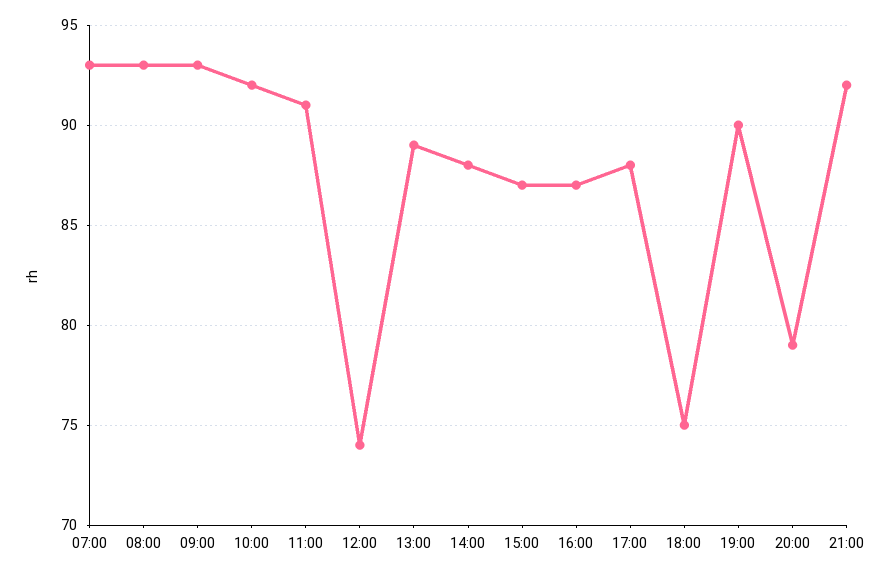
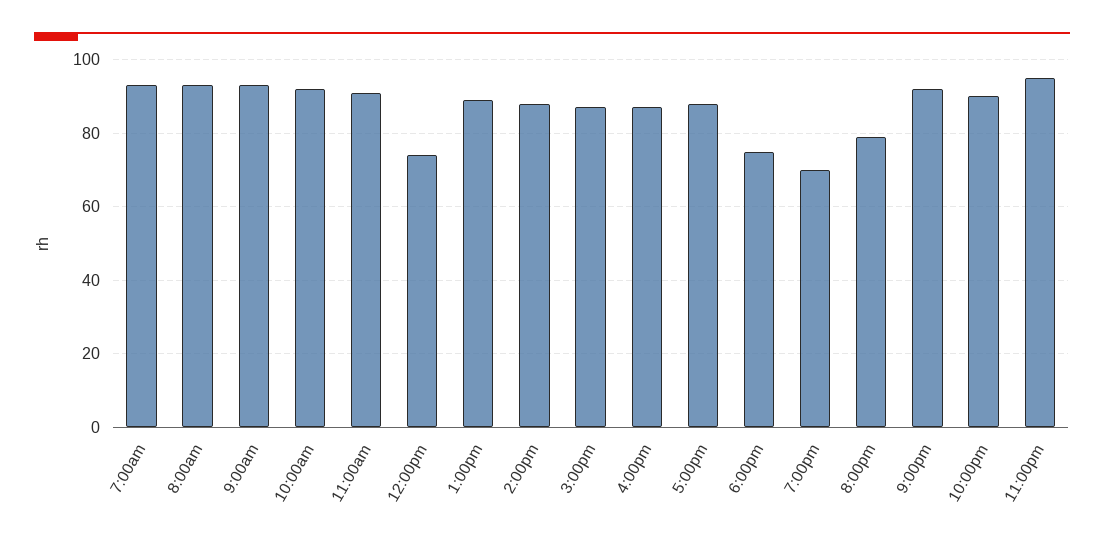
19:00: 90 -> 70
10:00pm: none -> 90
11:00pm: none -> 95

